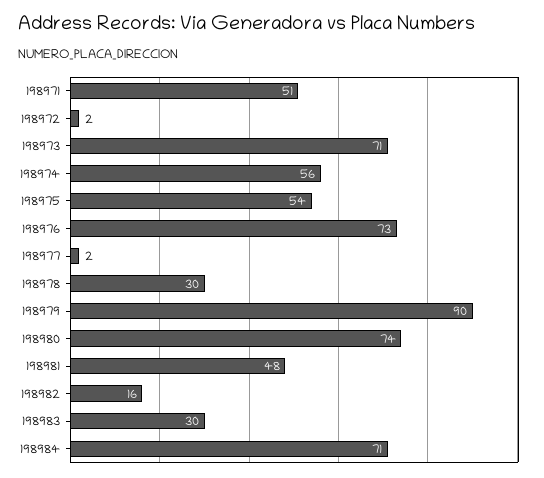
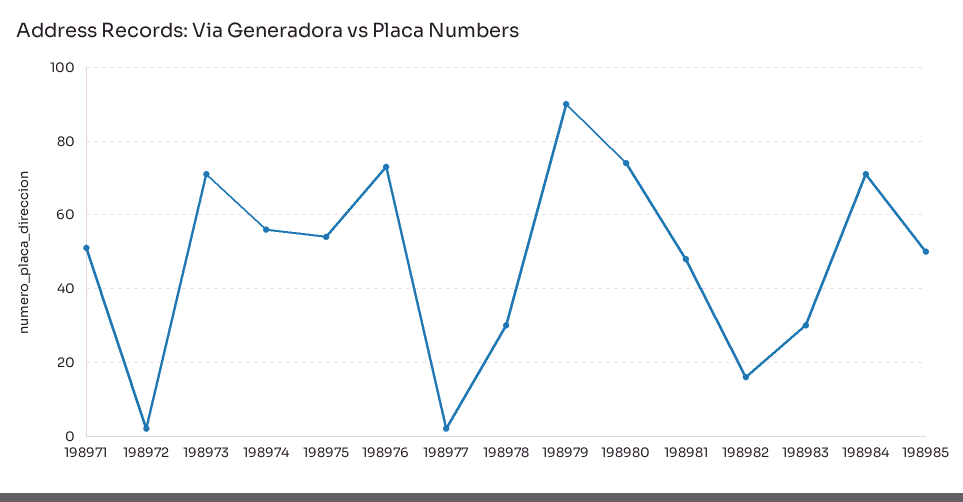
198985: none -> 50

